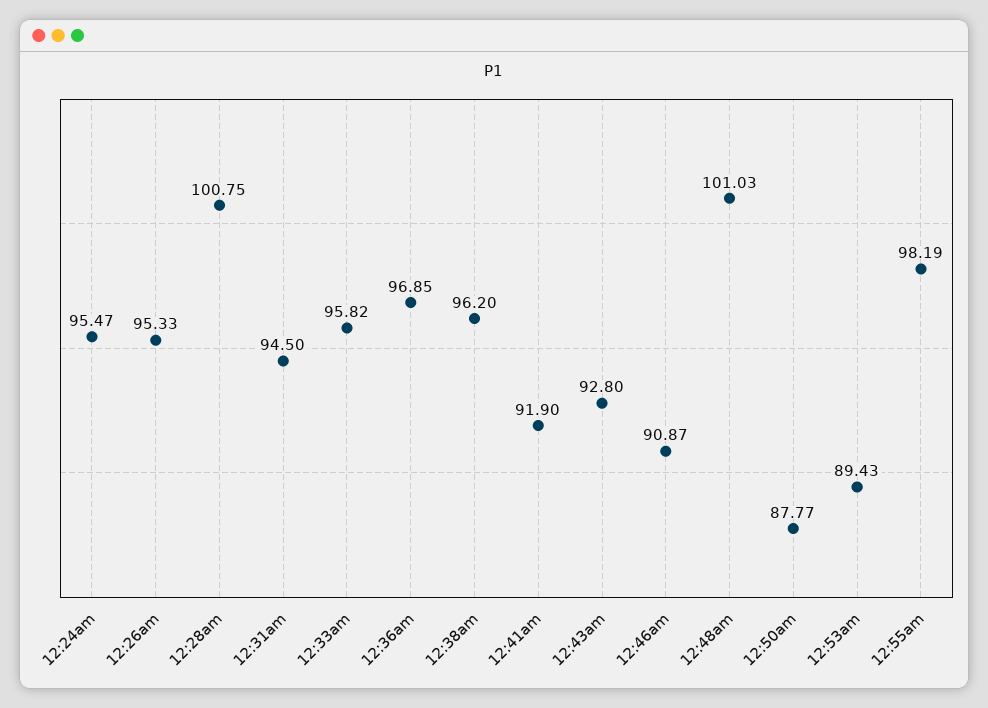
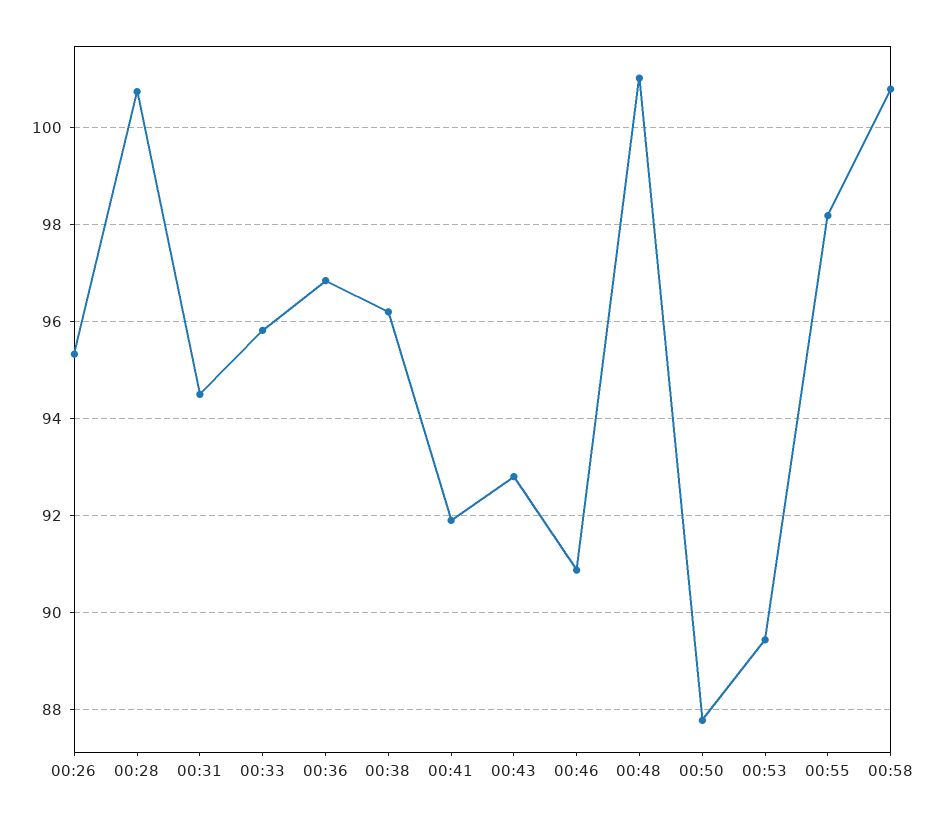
12:24am: 95.47 -> none
00:58: none -> 100.8

